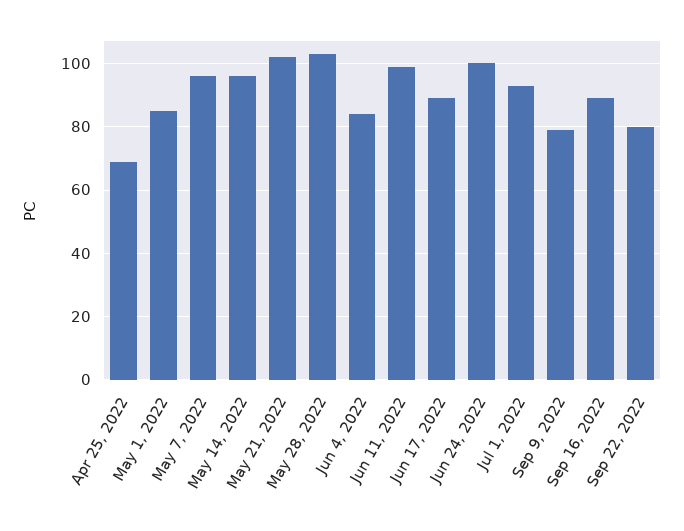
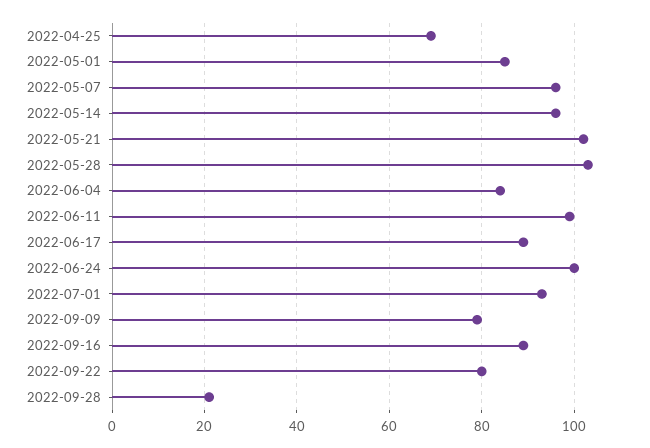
2022-09-28: none -> 20

